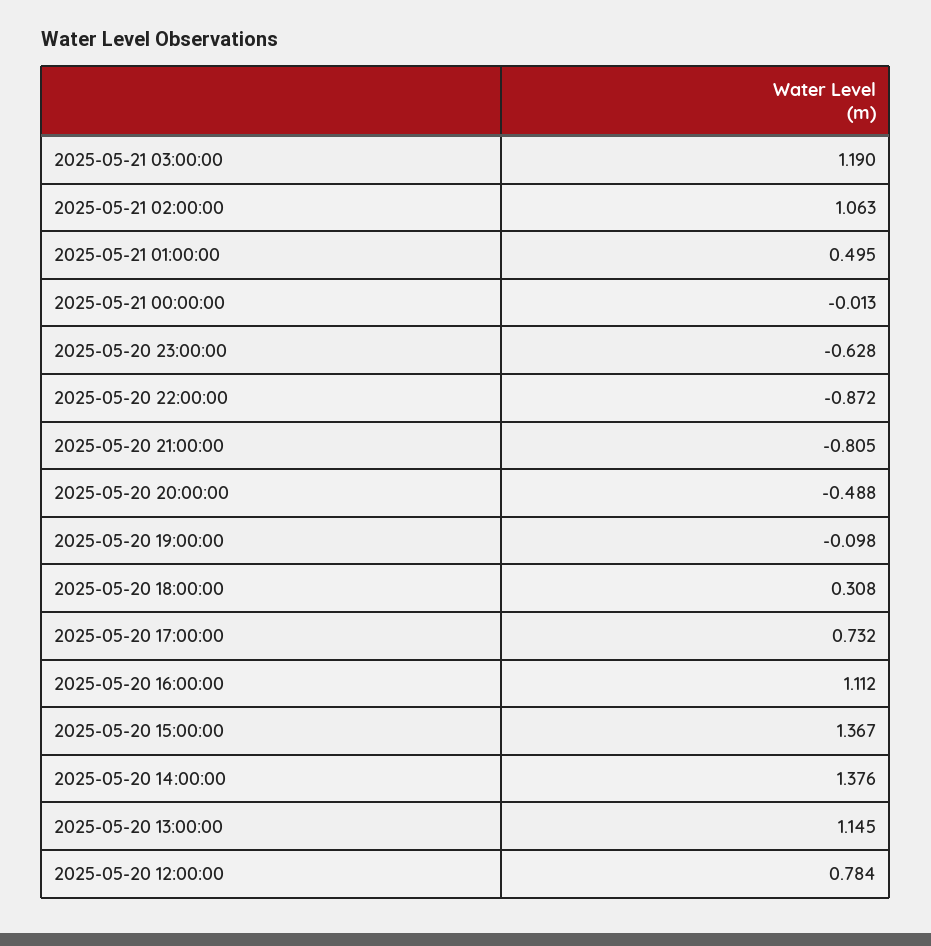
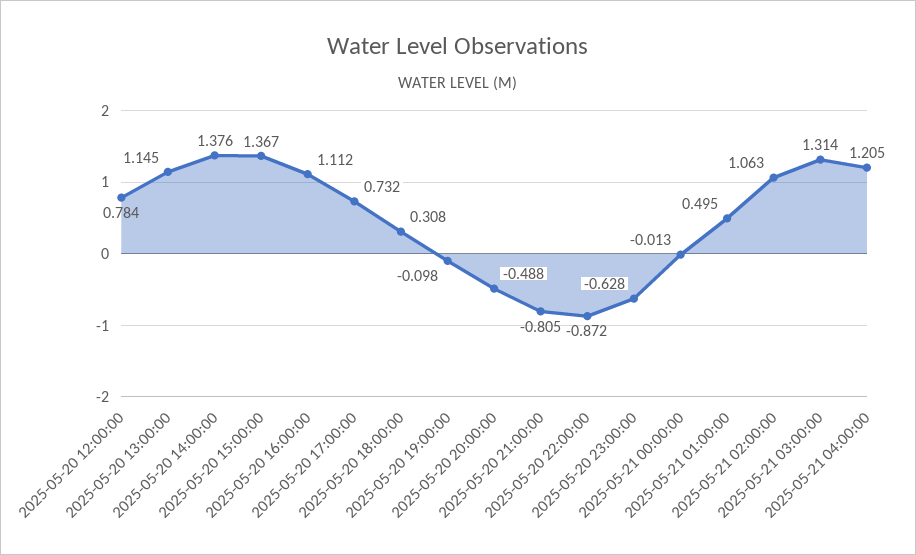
2025-05-21 03:00:00: 1.19 -> 1.314
2025-05-21 04:00:00: none -> 1.205

